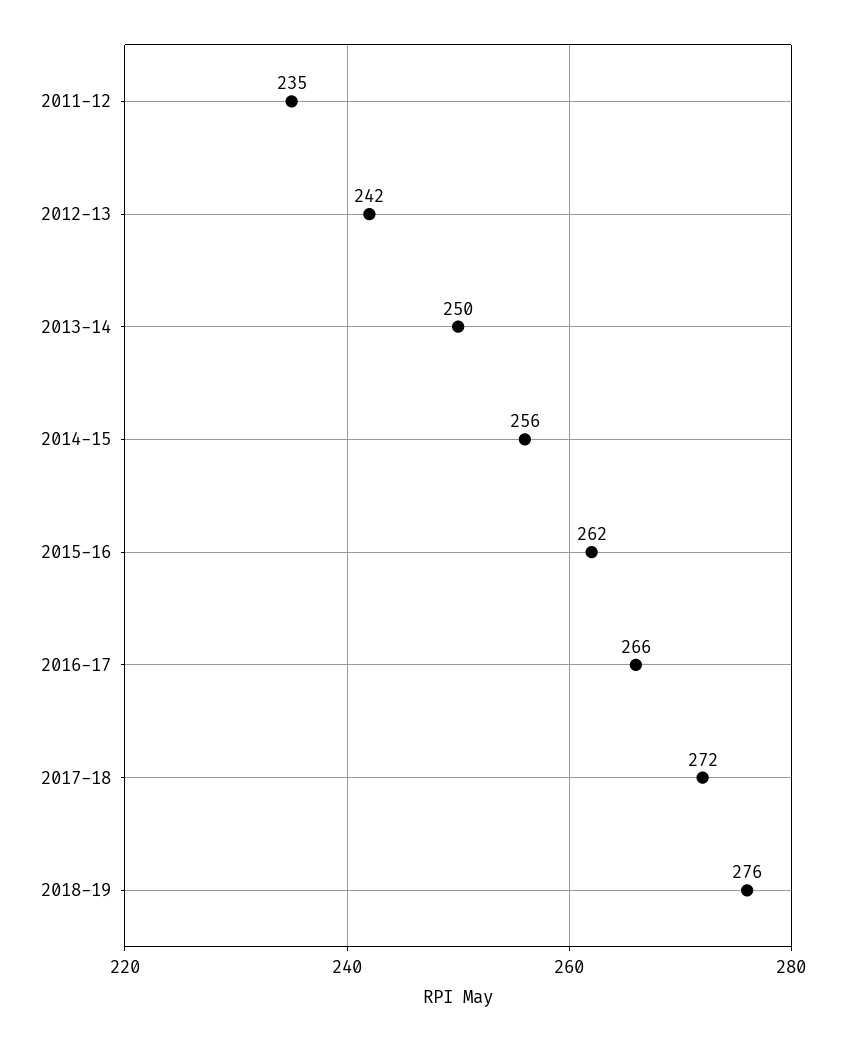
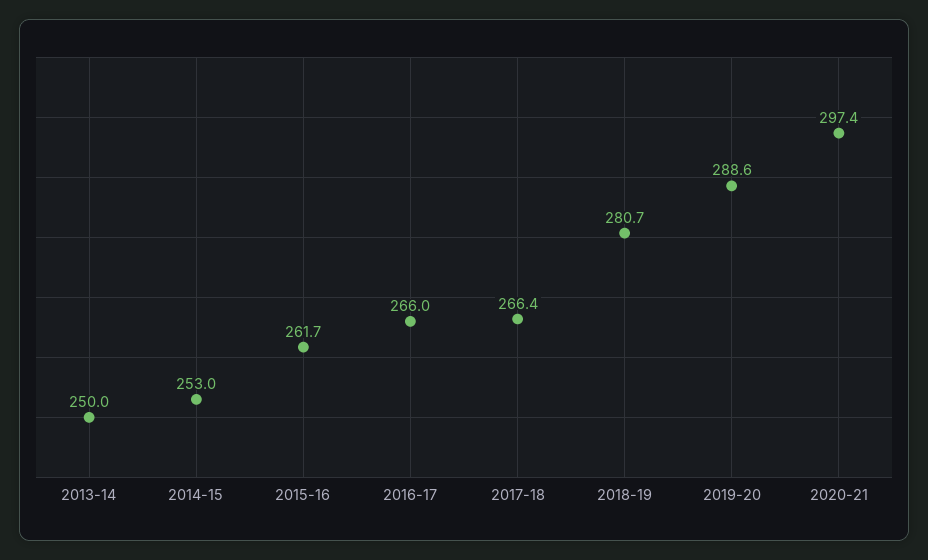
2011-12: 235 -> none
2012-13: 242 -> none
2014-15: 256 -> 253
2017-18: 272 -> 266.4
2018-19: 276 -> 280.7
2019-20: none -> 288.6
2020-21: none -> 297.4

